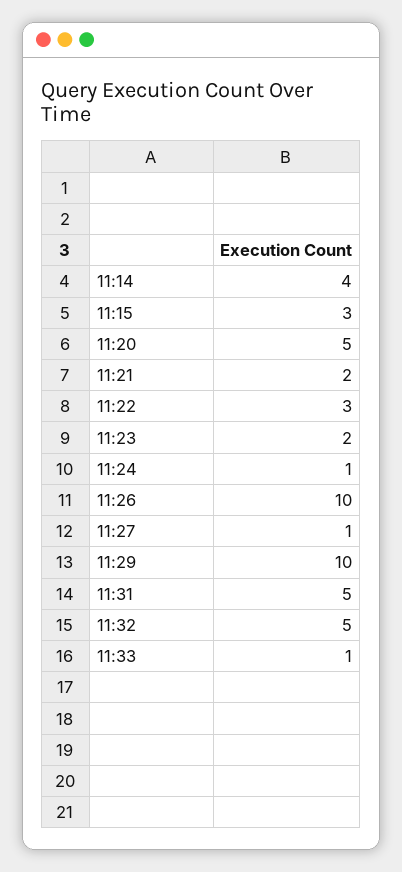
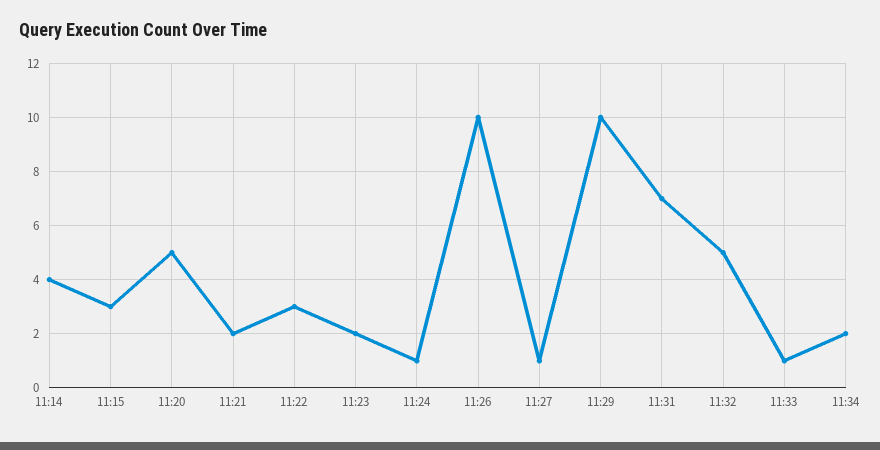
11:31: 5 -> 7
11:34: none -> 2

